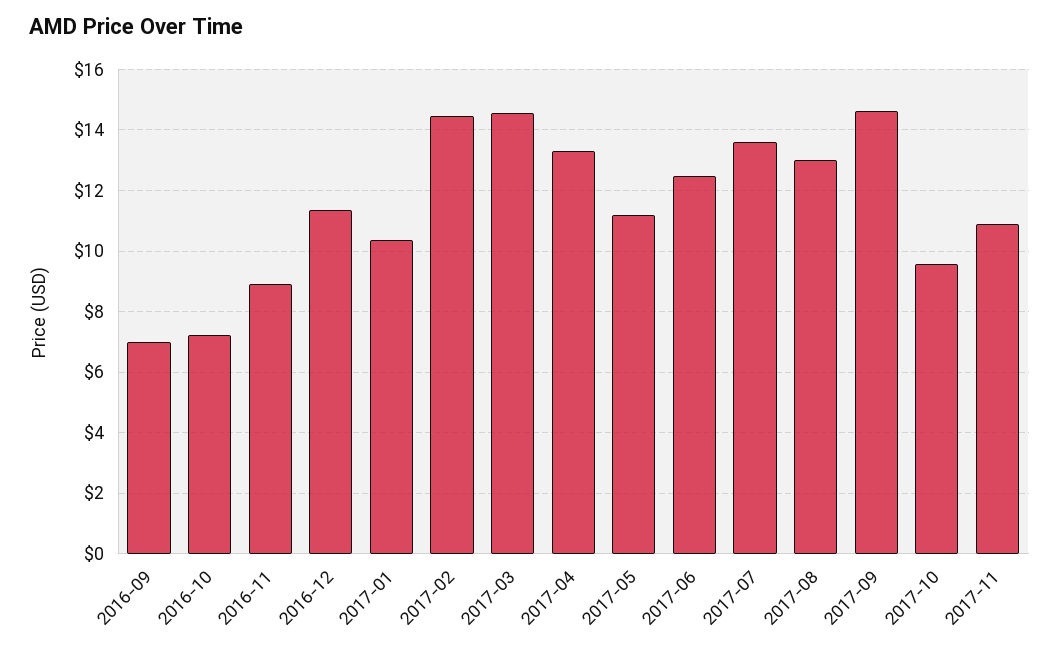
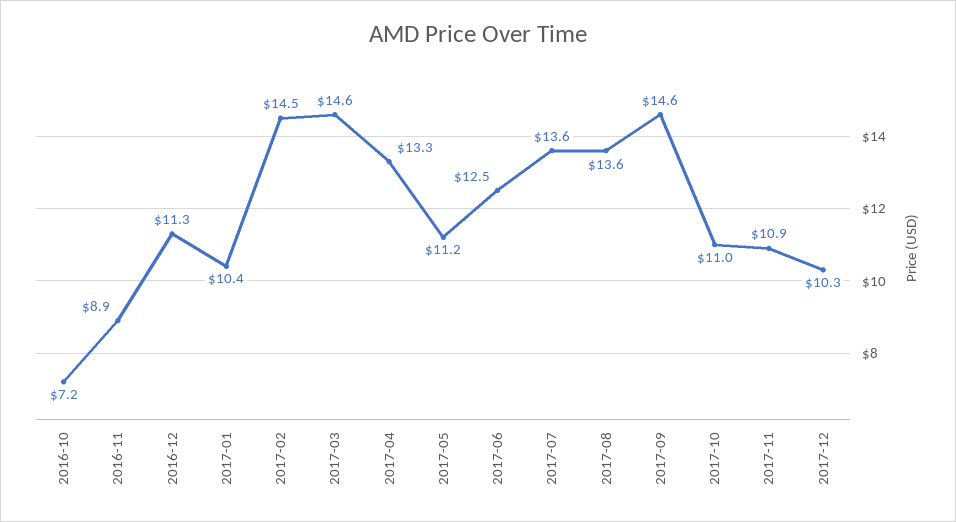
2016-09: 7 -> none
2017-08: 13 -> 13.6
2017-10: 9.6 -> 11
2017-12: none -> 10.3

